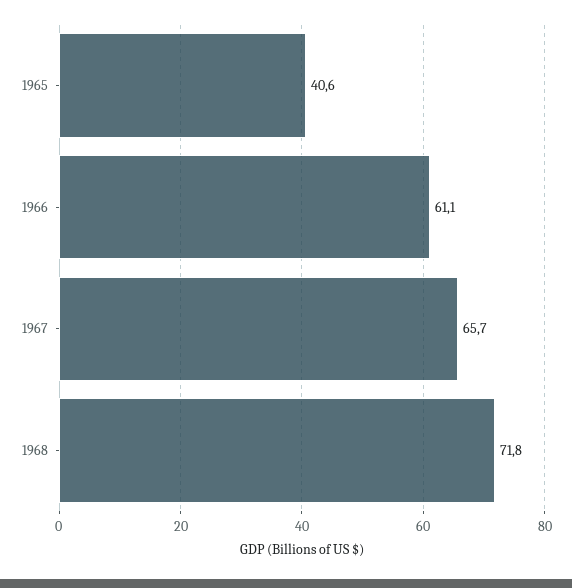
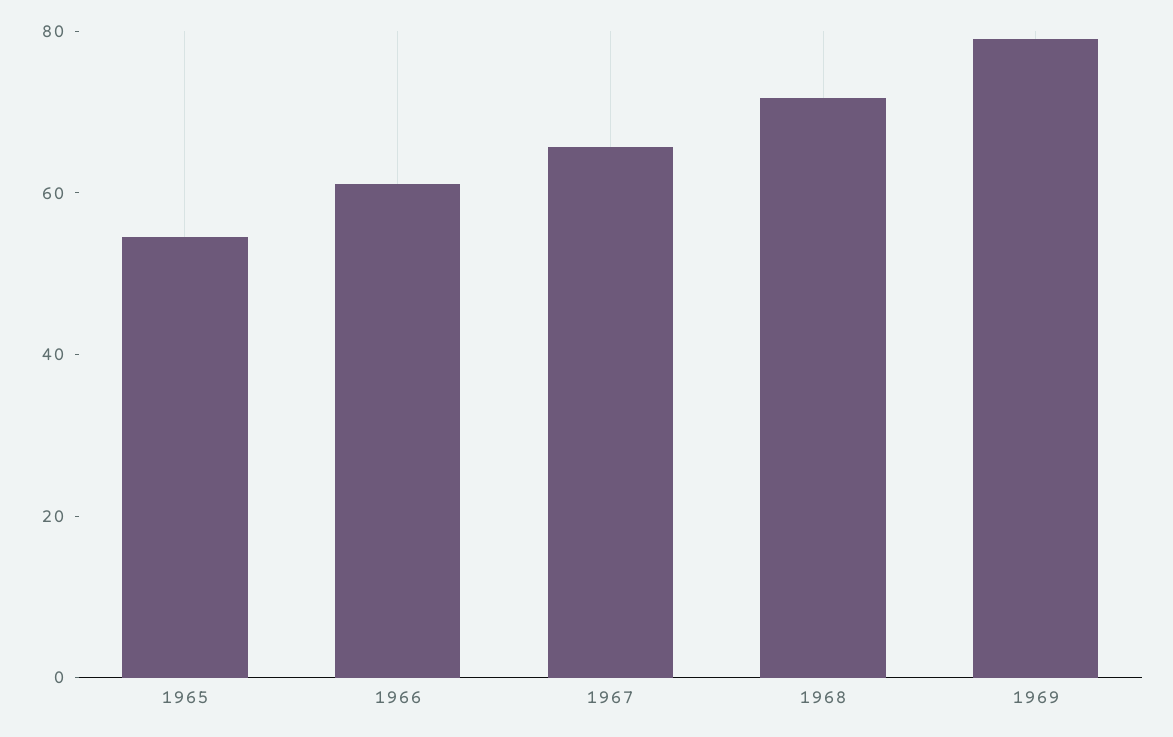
1965: 40.6 -> 55
1969: none -> 80

